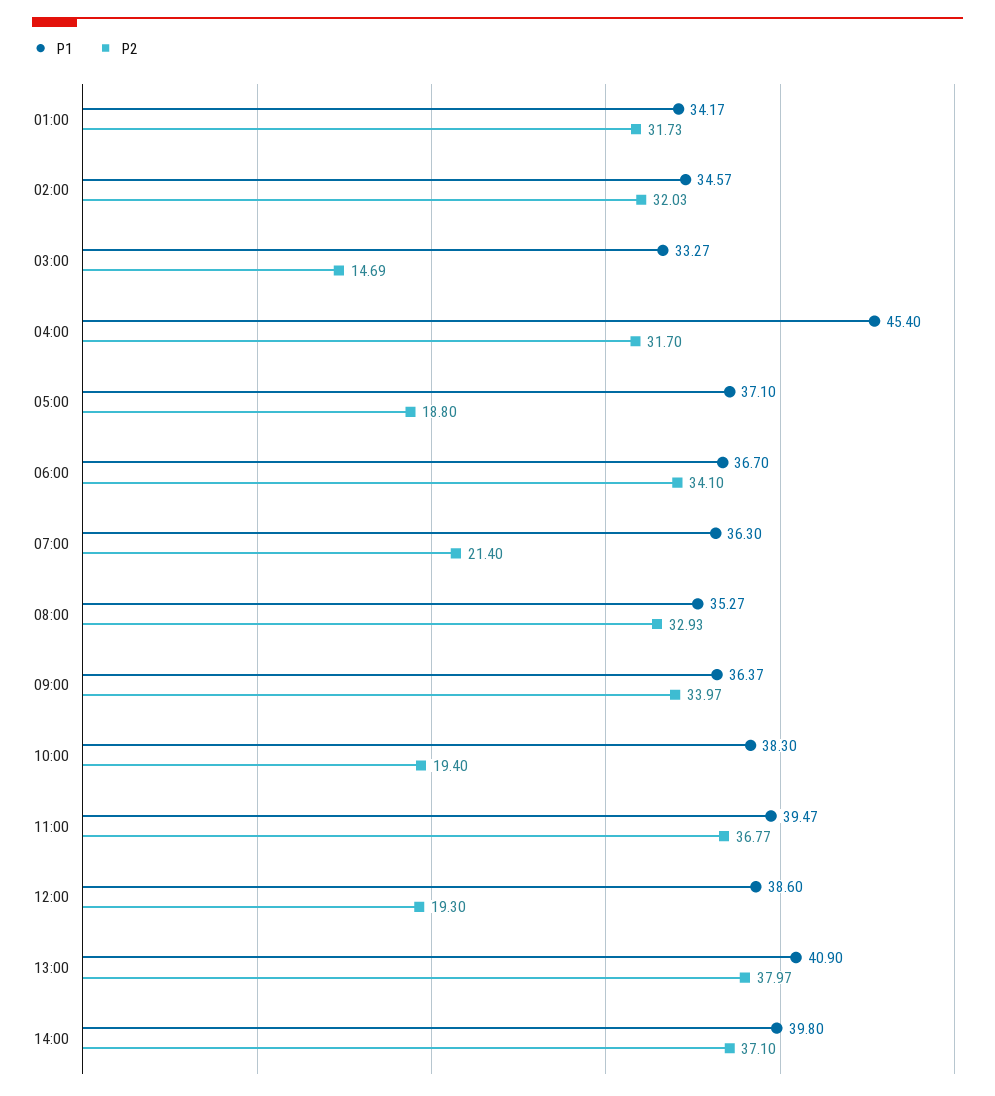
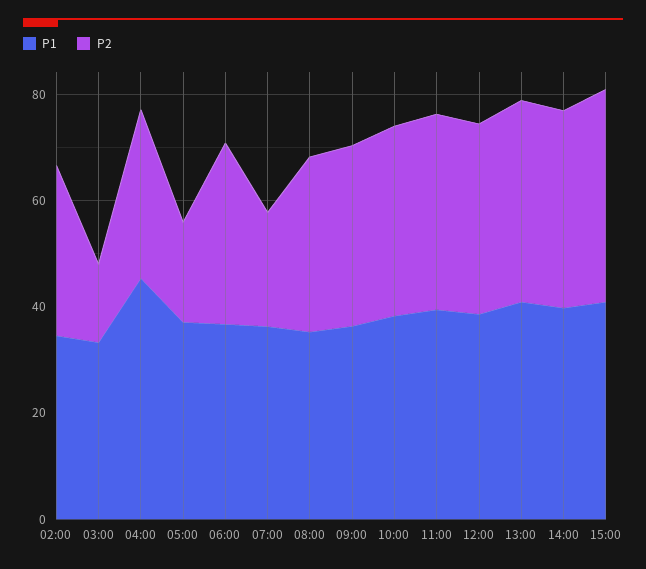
P1, 01:00: 34.17 -> none
P2, 01:00: 31.73 -> none
P2, 10:00: 19.4 -> 35
P2, 12:00: 19.3 -> 35
P1, 15:00: none -> 40
P2, 15:00: none -> 40

